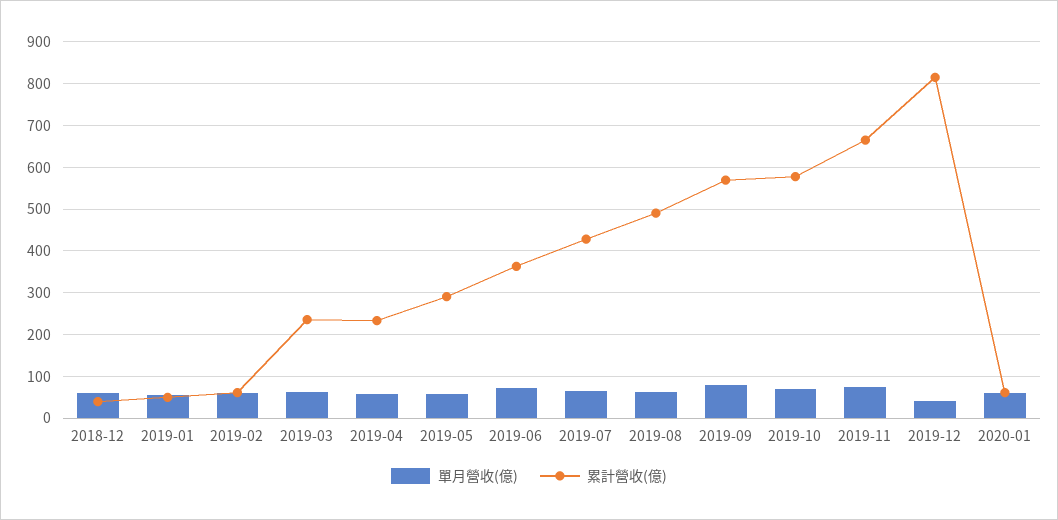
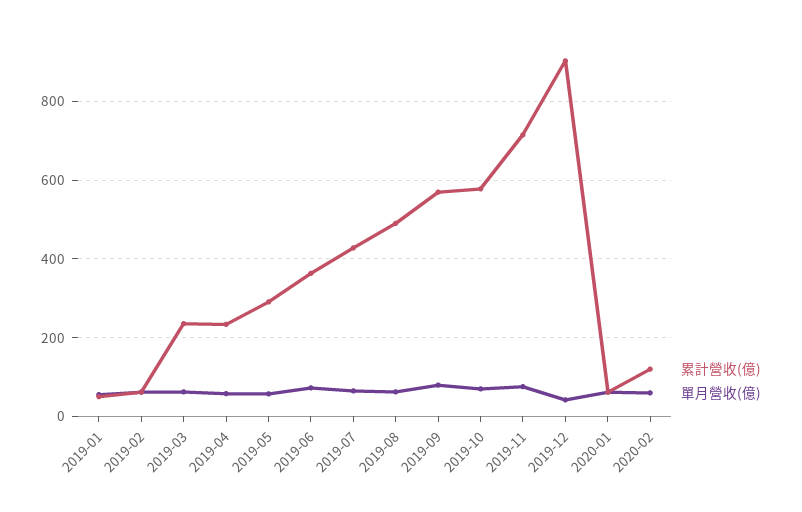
單月營收(億), 2018-12: 60 -> none
累計營收(億), 2018-12: 40 -> none
累計營收(億), 2019-11: 660 -> 720
累計營收(億), 2019-12: 820 -> 900
累計營收(億), 2020-02: none -> 120
單月營收(億), 2020-02: none -> 60

